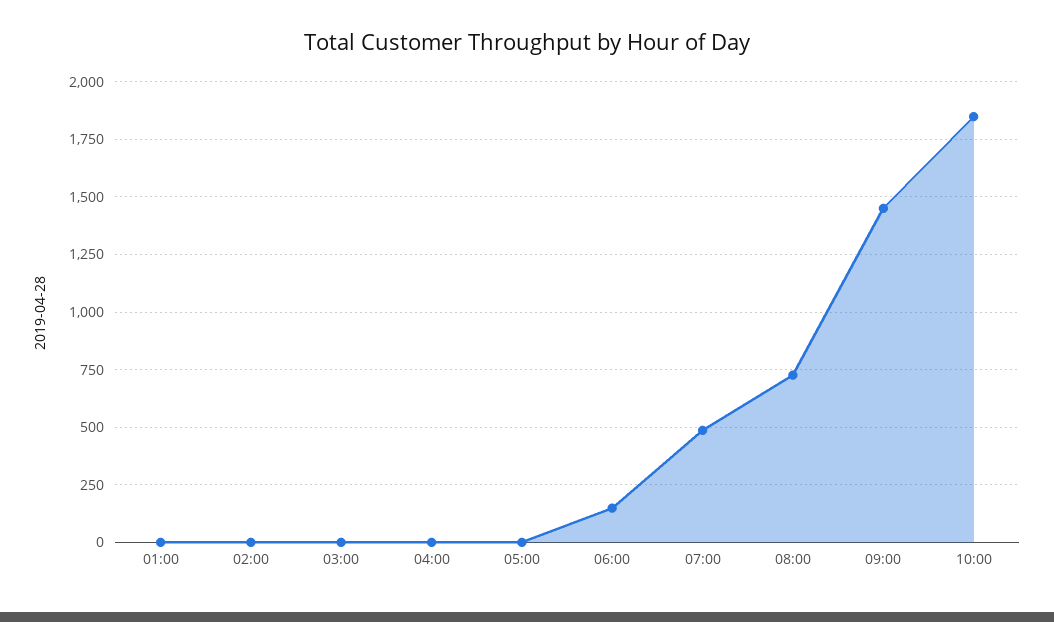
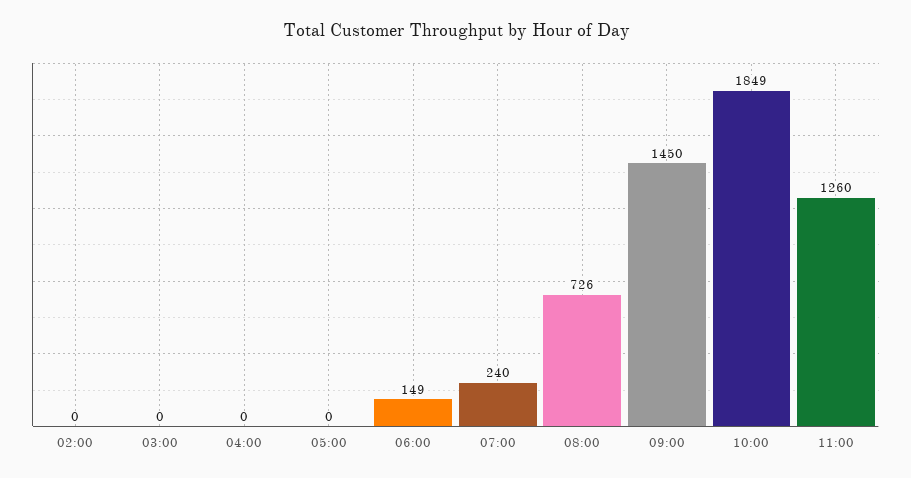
01:00: 0 -> none
07:00: 500 -> 240
11:00: none -> 1260

